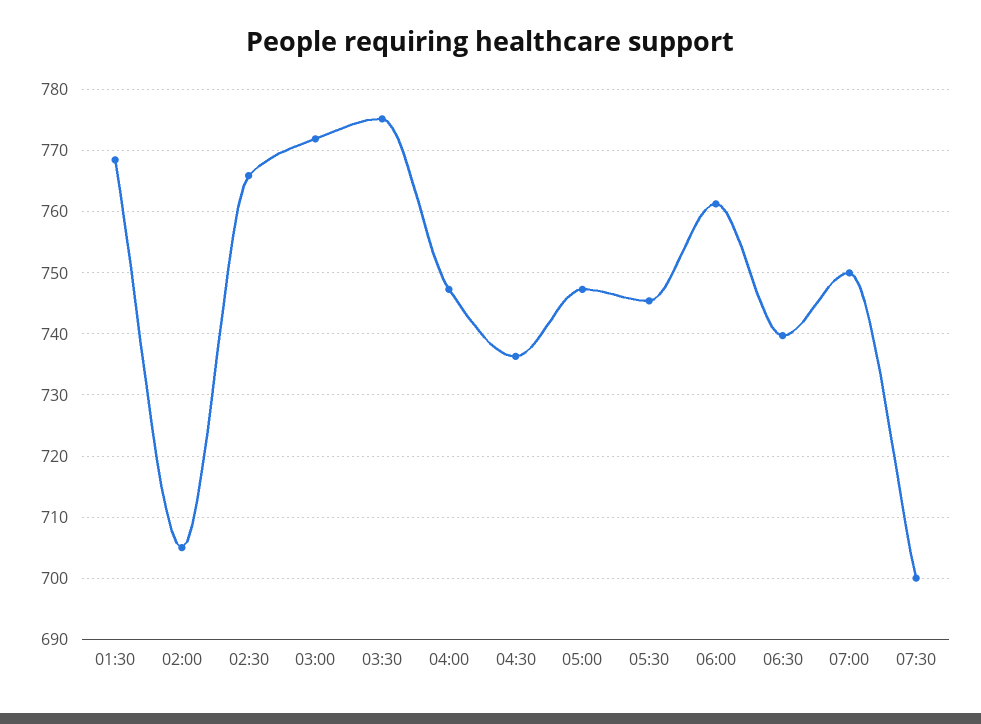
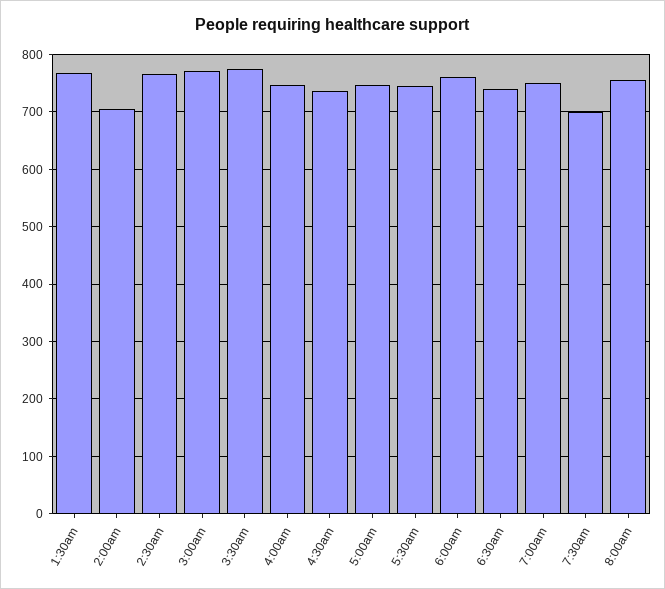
8:00am: none -> 760

